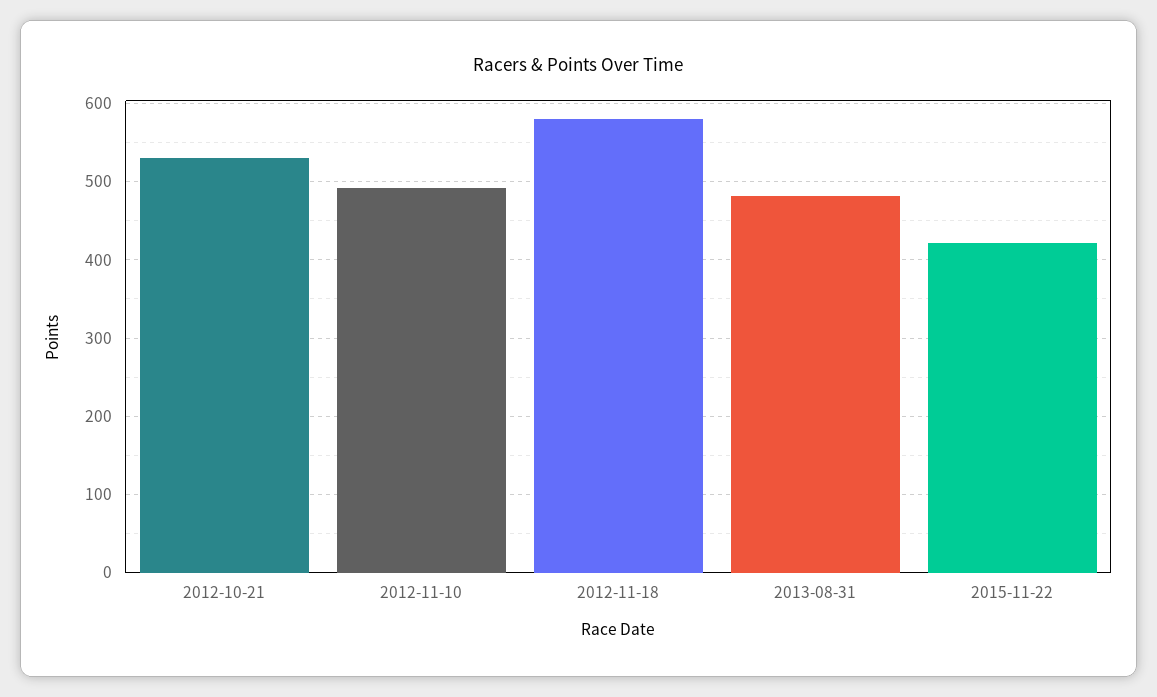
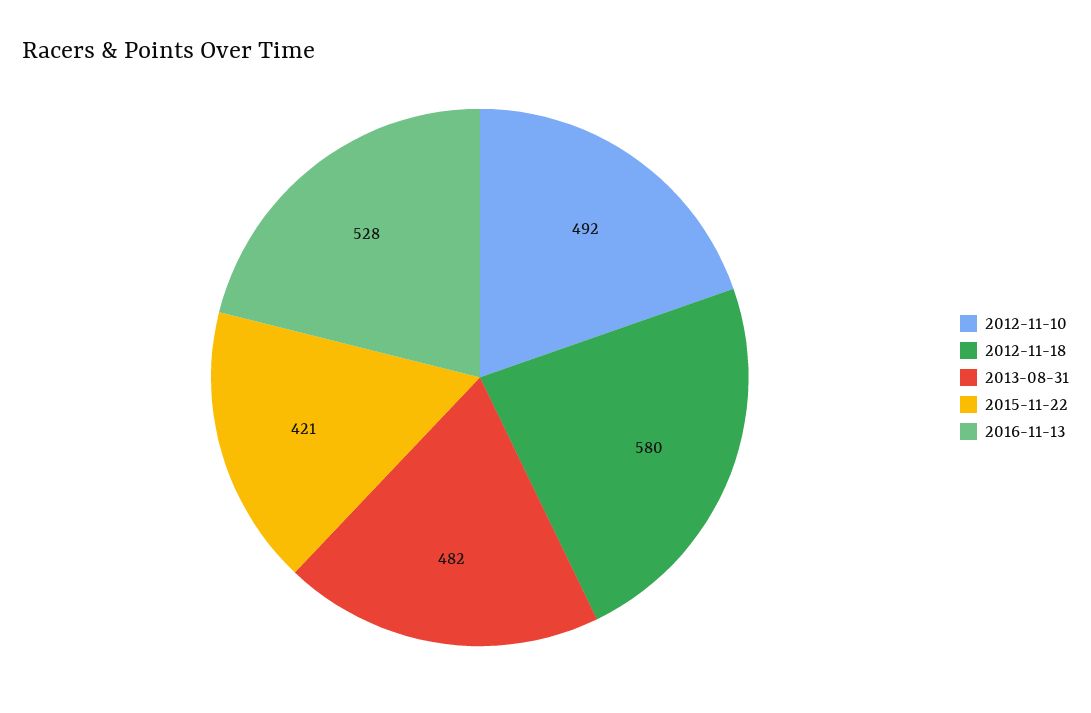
2012-10-21: 530 -> none
2016-11-13: none -> 528

